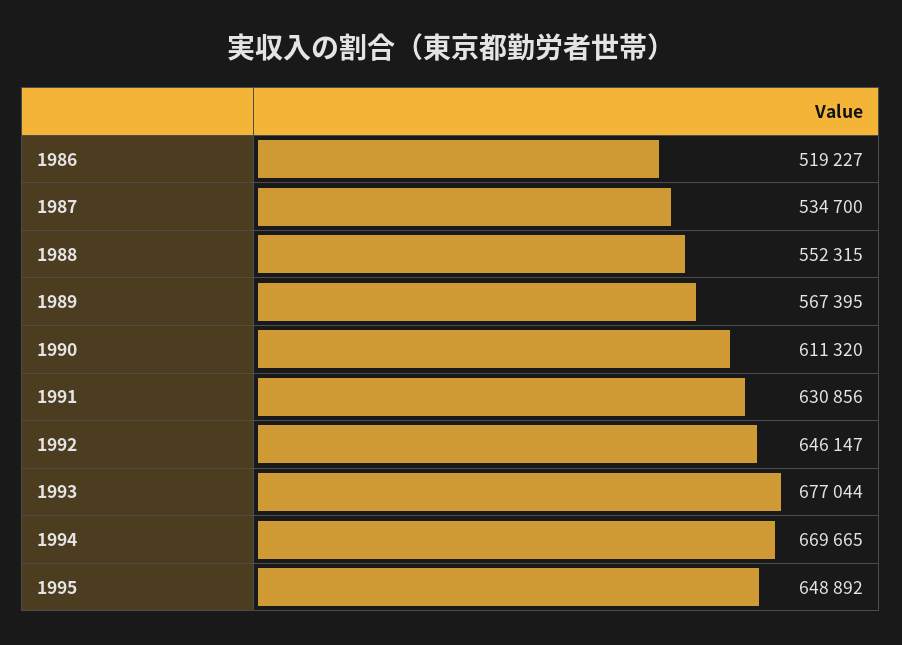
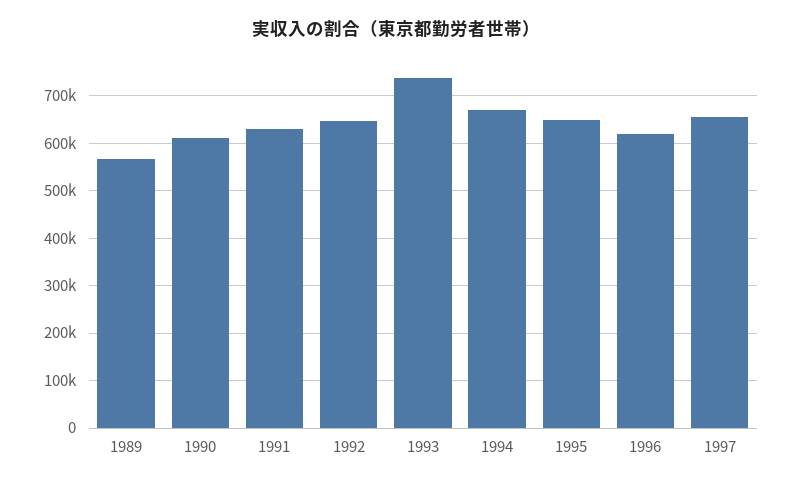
1986: 519227 -> none
1987: 534700 -> none
1988: 552315 -> none
1993: 677044 -> 740000
1996: none -> 620000
1997: none -> 660000

